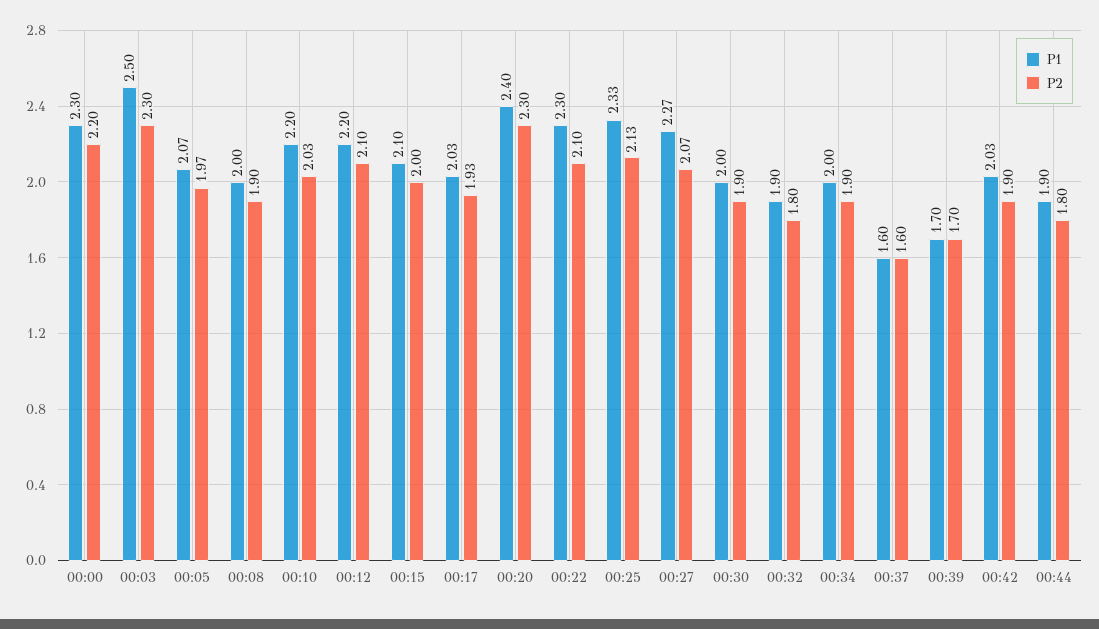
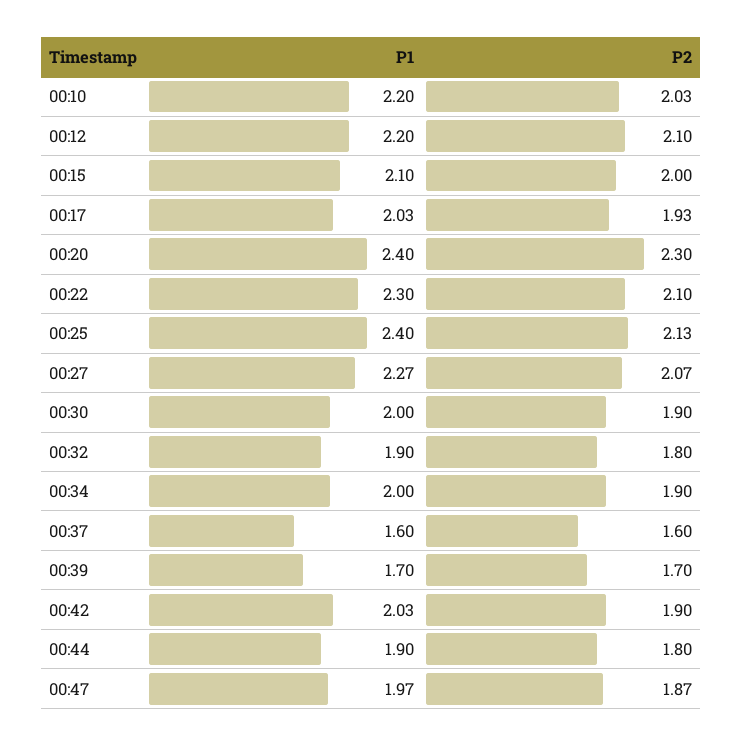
P1, 00:00: 2.3 -> none
P2, 00:00: 2.2 -> none
P1, 00:03: 2.5 -> none
P2, 00:03: 2.3 -> none
P1, 00:05: 2.07 -> none
P2, 00:05: 1.97 -> none
P1, 00:08: 2 -> none
P2, 00:08: 1.9 -> none
P1, 00:25: 2.33 -> 2.4
P1, 00:47: none -> 1.97
P2, 00:47: none -> 1.87

